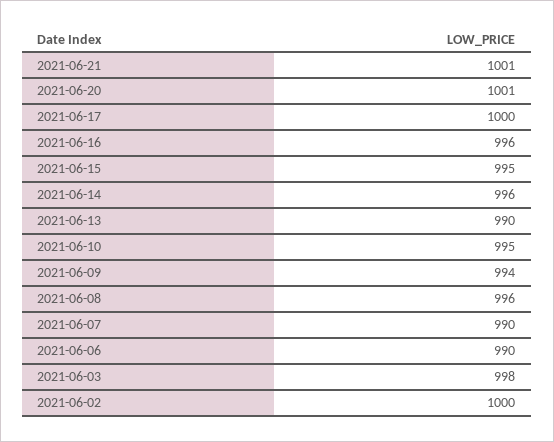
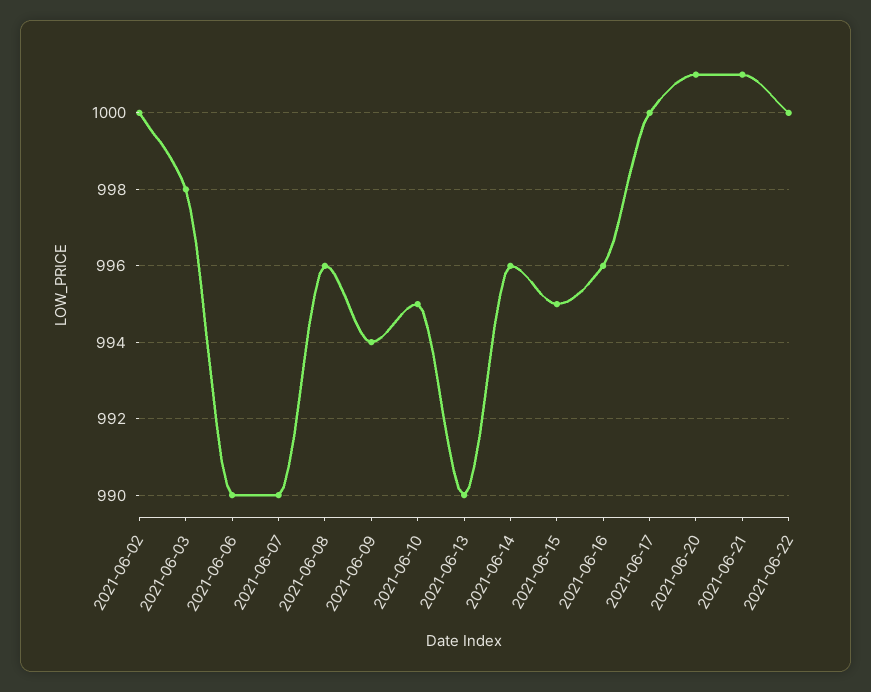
2021-06-22: none -> 1000

